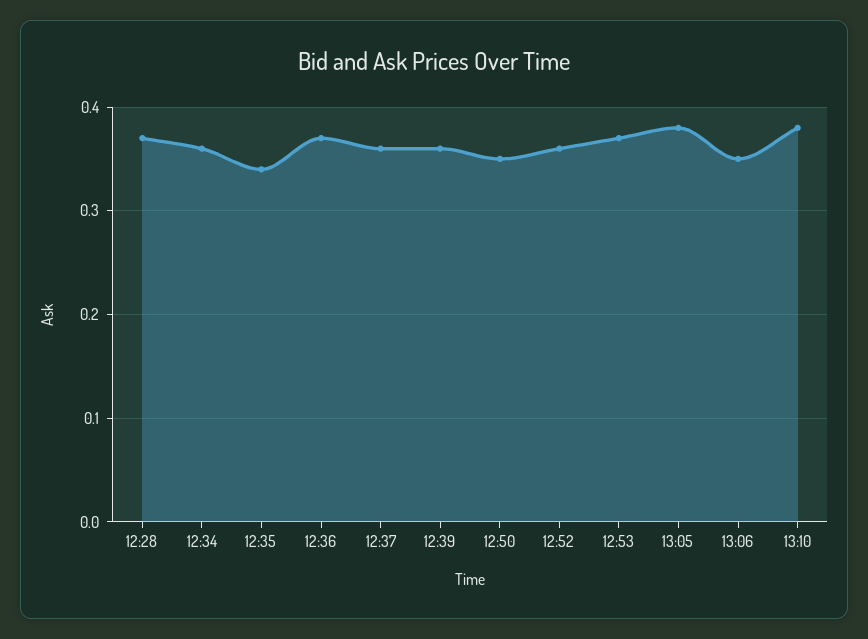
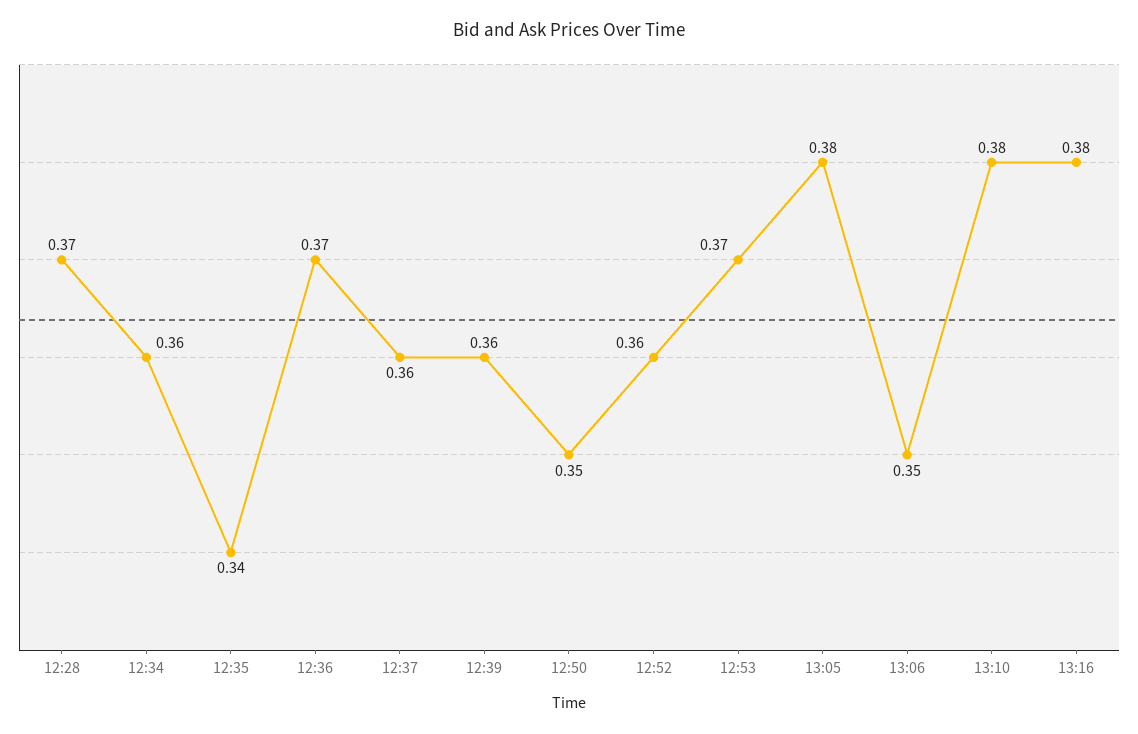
13:16: none -> 0.38

